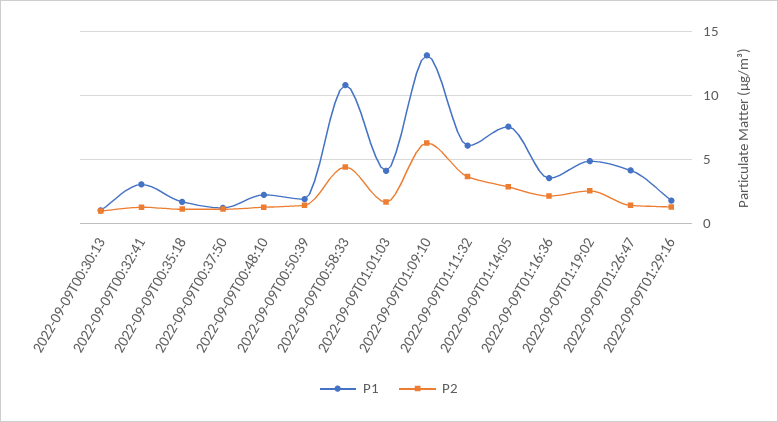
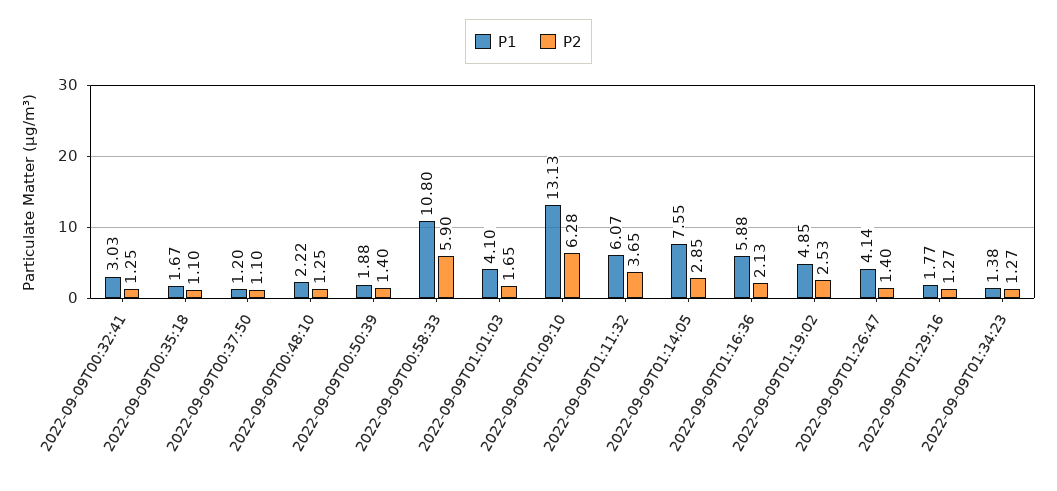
P1, 2022-09-09T00:30:13: 1 -> none
P2, 2022-09-09T00:30:13: 1 -> none
P2, 2022-09-09T00:58:33: 4.5 -> 5.9
P1, 2022-09-09T01:16:36: 3.5 -> 5.88
P1, 2022-09-09T01:34:23: none -> 1.38
P2, 2022-09-09T01:34:23: none -> 1.27

